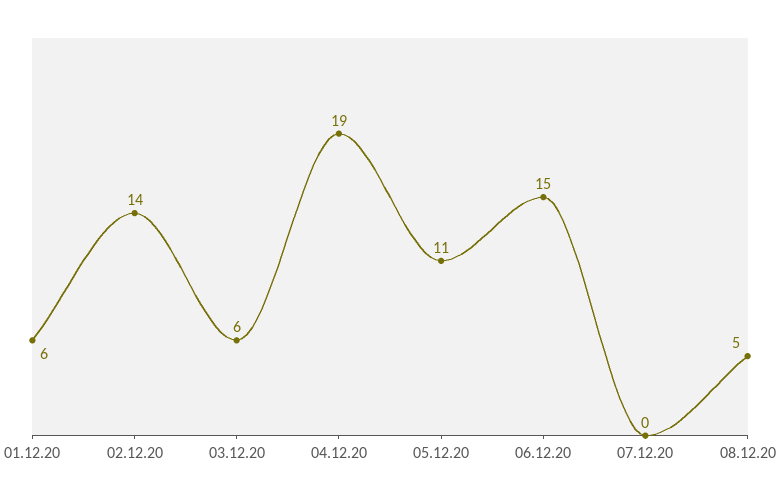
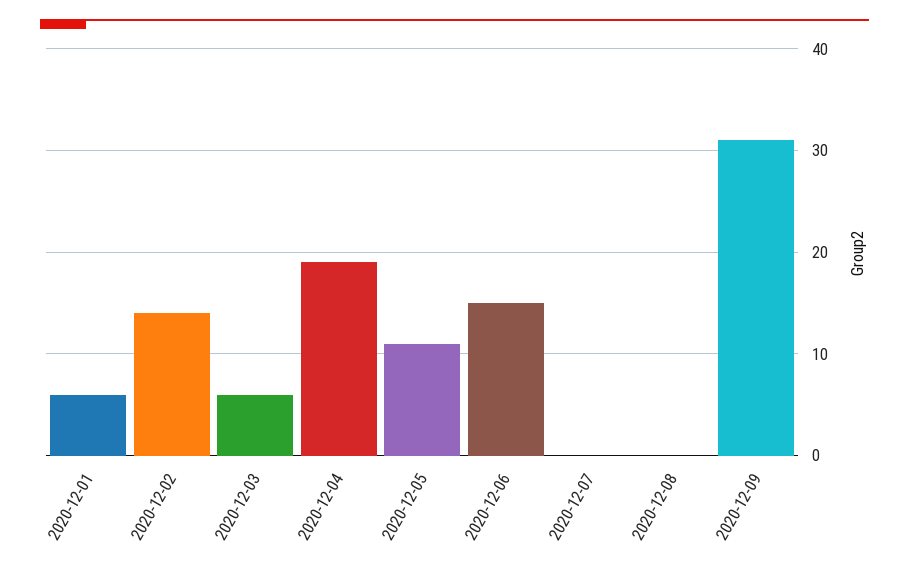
08.12.20: 5 -> 0
2020-12-09: none -> 31

